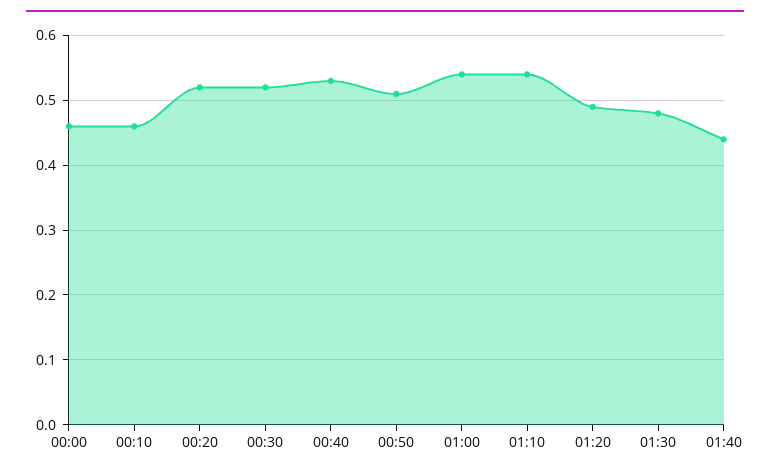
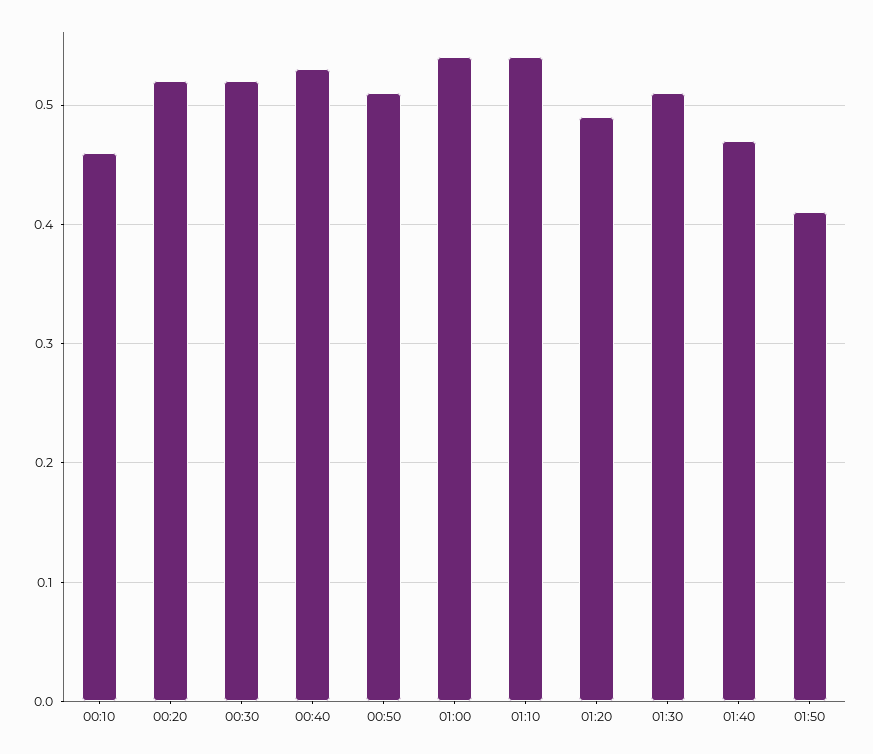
00:00: 0.46 -> none
01:30: 0.48 -> 0.51
01:40: 0.44 -> 0.47
01:50: none -> 0.41

